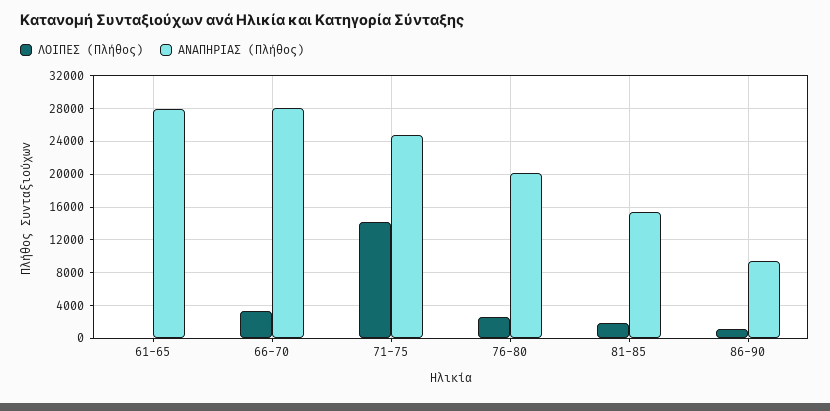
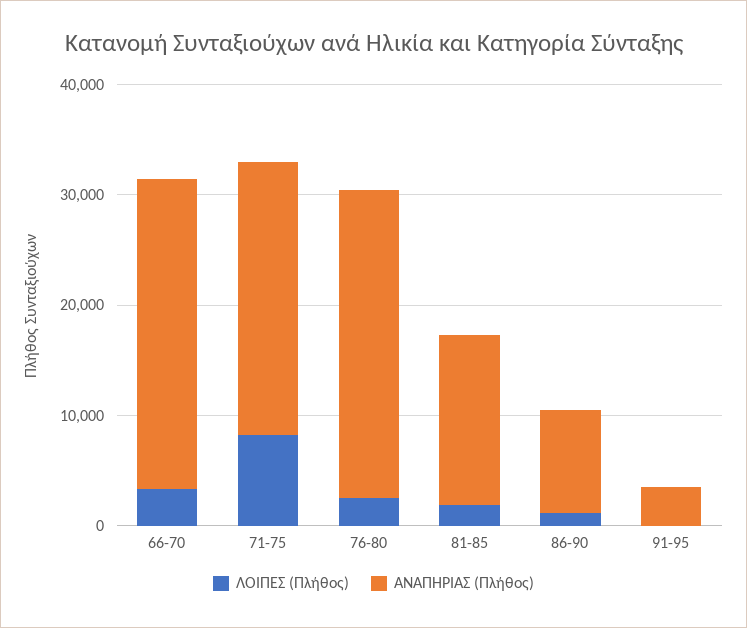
ΛΟΙΠΕΣ (Πλήθος), 61-65: 0 -> none
ΑΝΑΠΗΡΙΑΣ (Πλήθος), 61-65: 28000 -> none
ΛΟΙΠΕΣ (Πλήθος), 71-75: 14000 -> 8000
ΑΝΑΠΗΡΙΑΣ (Πλήθος), 76-80: 20000 -> 28000
ΛΟΙΠΕΣ (Πλήθος), 91-95: none -> 0
ΑΝΑΠΗΡΙΑΣ (Πλήθος), 91-95: none -> 4000

